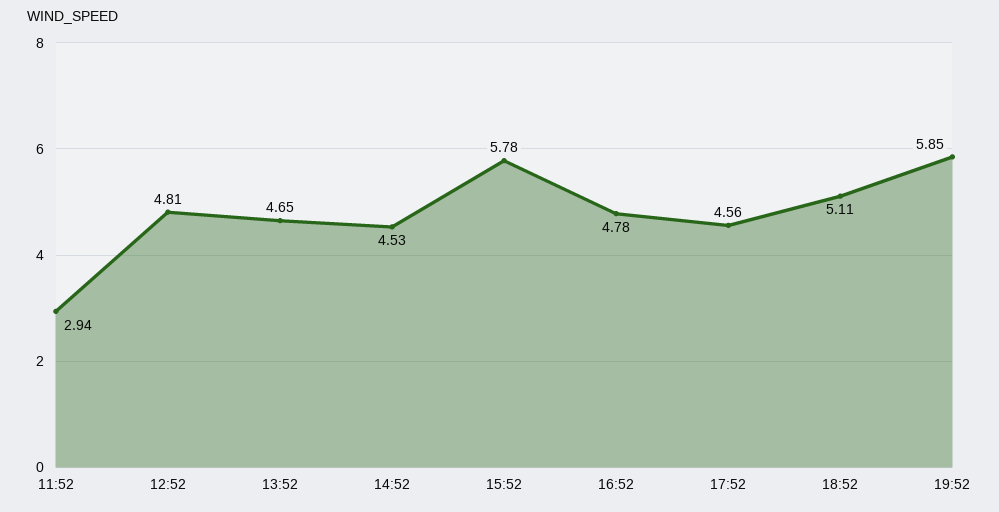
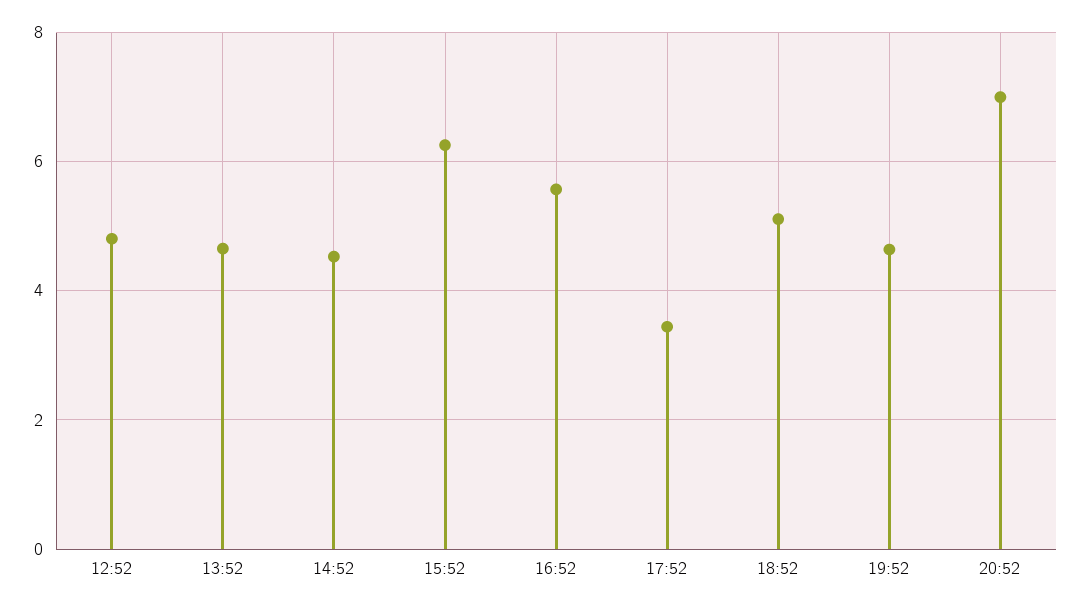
11:52: 2.94 -> none
15:52: 5.78 -> 6.2
16:52: 4.78 -> 5.6
17:52: 4.56 -> 3.4
19:52: 5.85 -> 4.6
20:52: none -> 7

